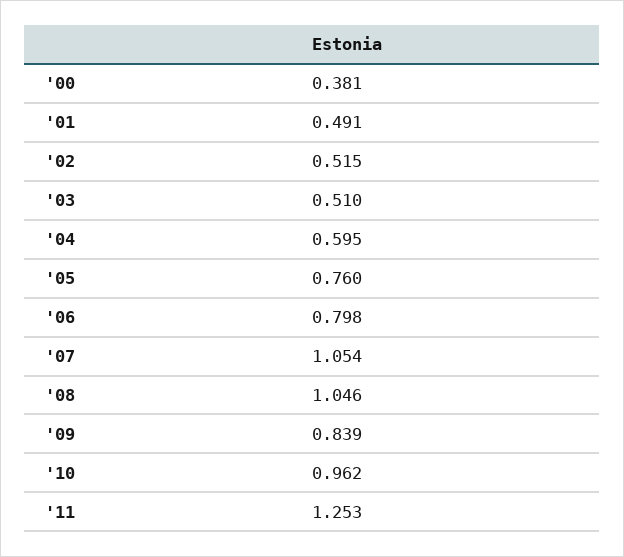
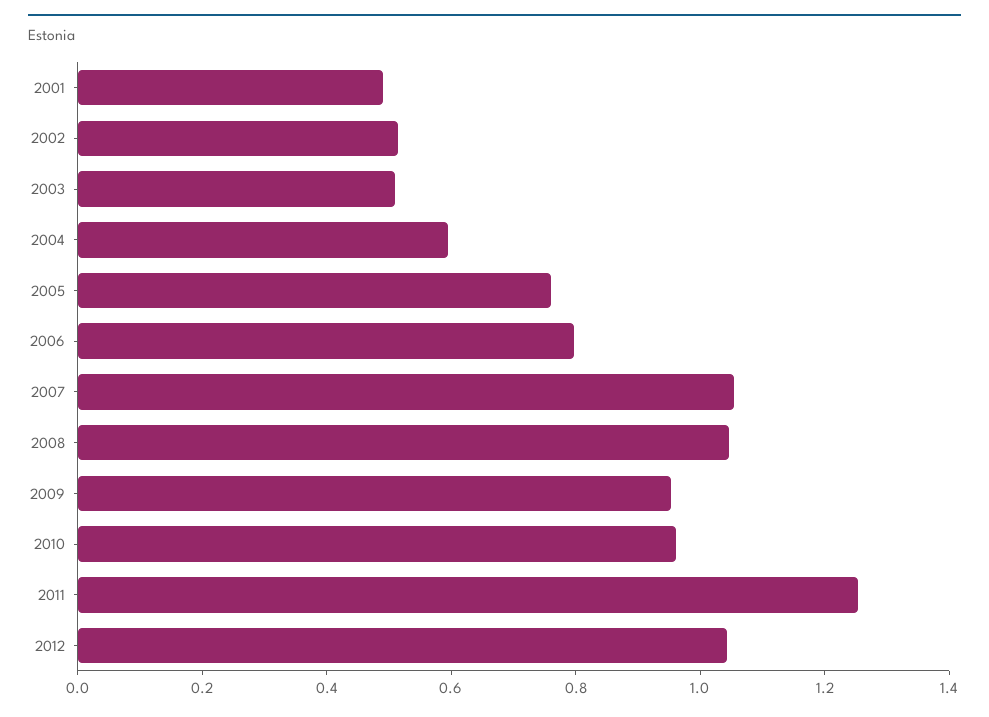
'00: 0.381 -> none
'09: 0.839 -> 0.95
2012: none -> 1.05

